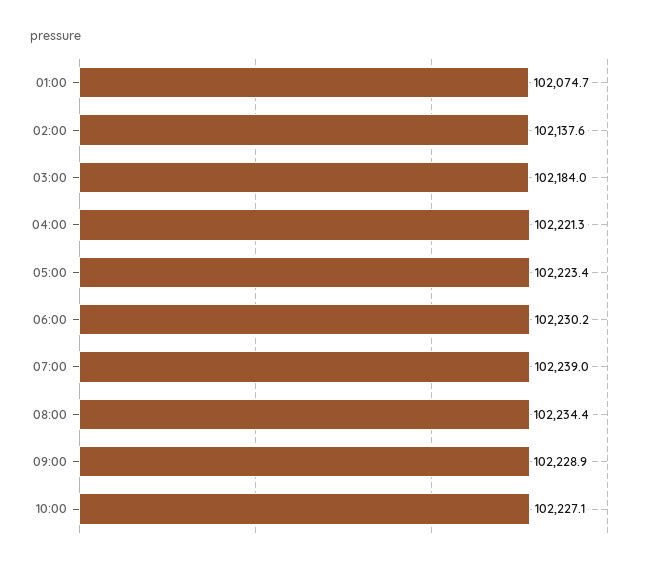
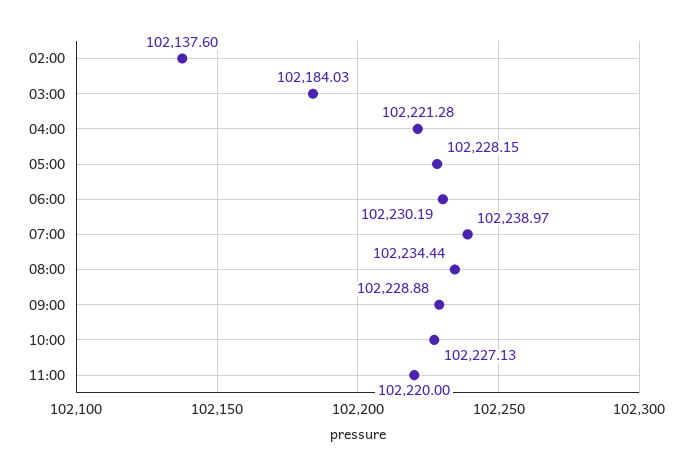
01:00: 102074.7 -> none
05:00: 102223.4 -> 102228.15
11:00: none -> 102220

